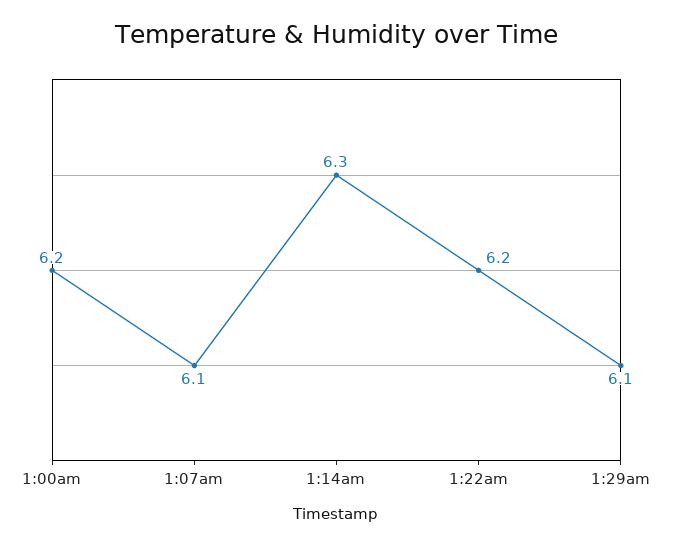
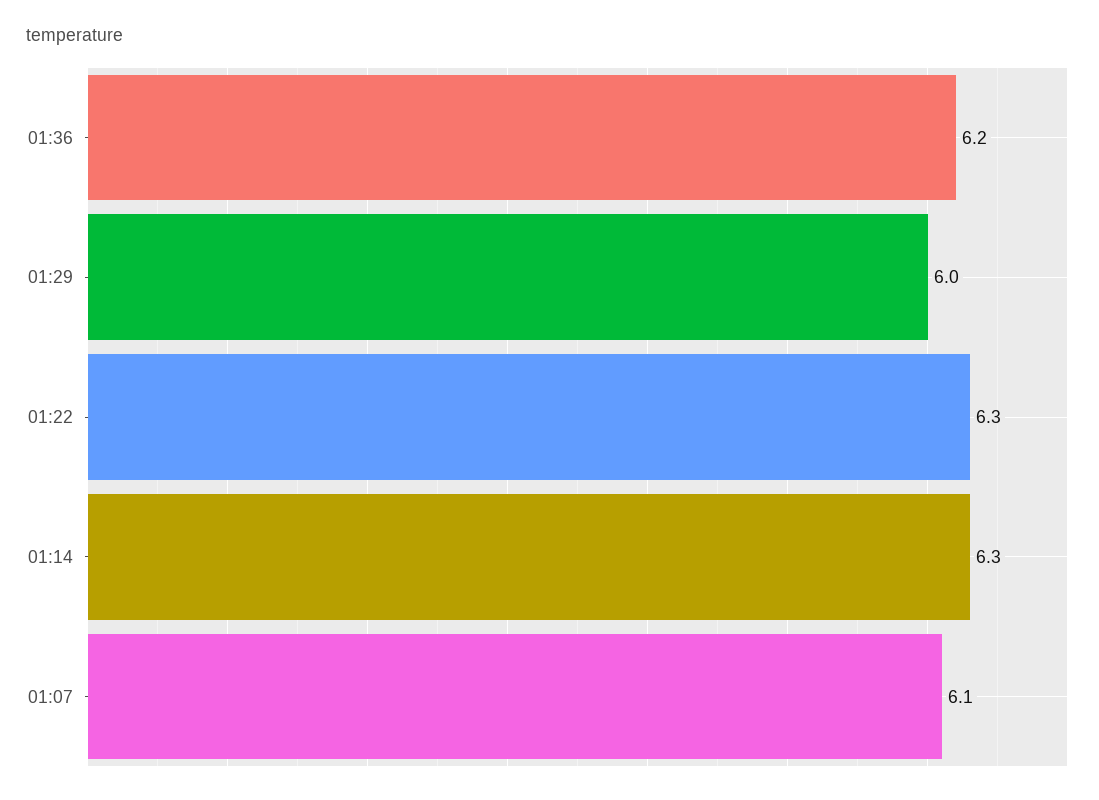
1:00am: 6.2 -> none
1:22am: 6.2 -> 6.3
1:29am: 6.1 -> 6
01:36: none -> 6.2

